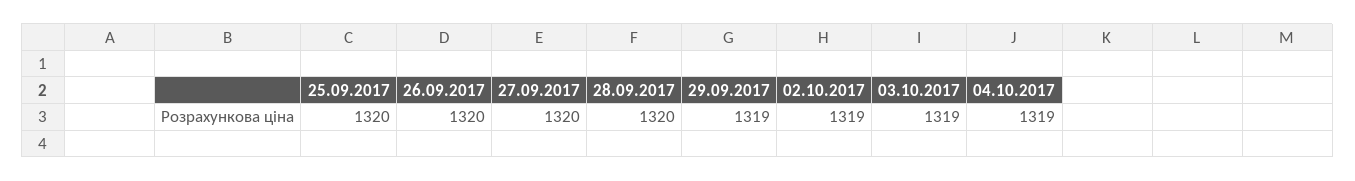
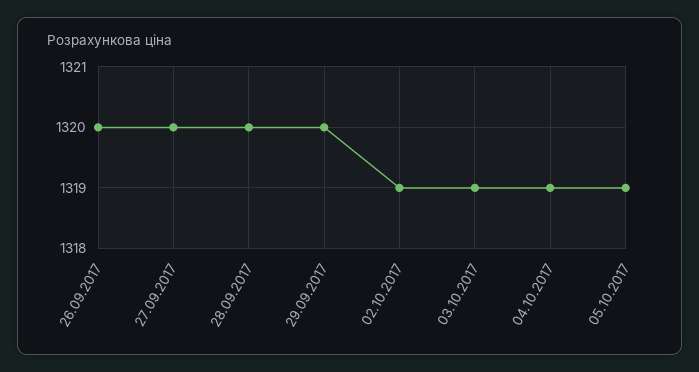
25.09.2017: 1320 -> none
29.09.2017: 1319 -> 1320
05.10.2017: none -> 1319

